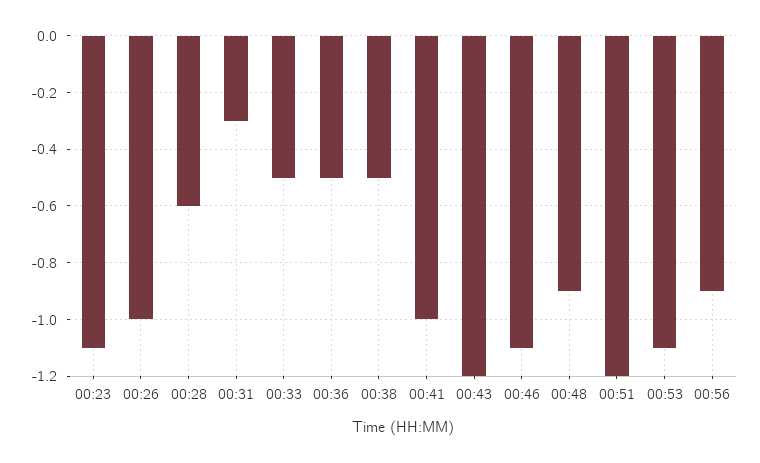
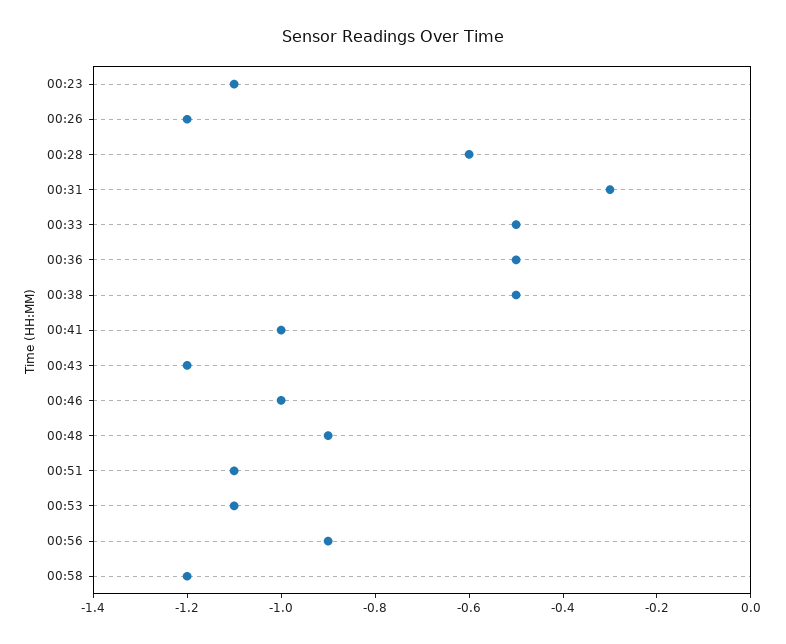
00:26: -1 -> -1.2
00:46: -1.1 -> -1
00:51: -1.2 -> -1.1
00:58: none -> -1.2

